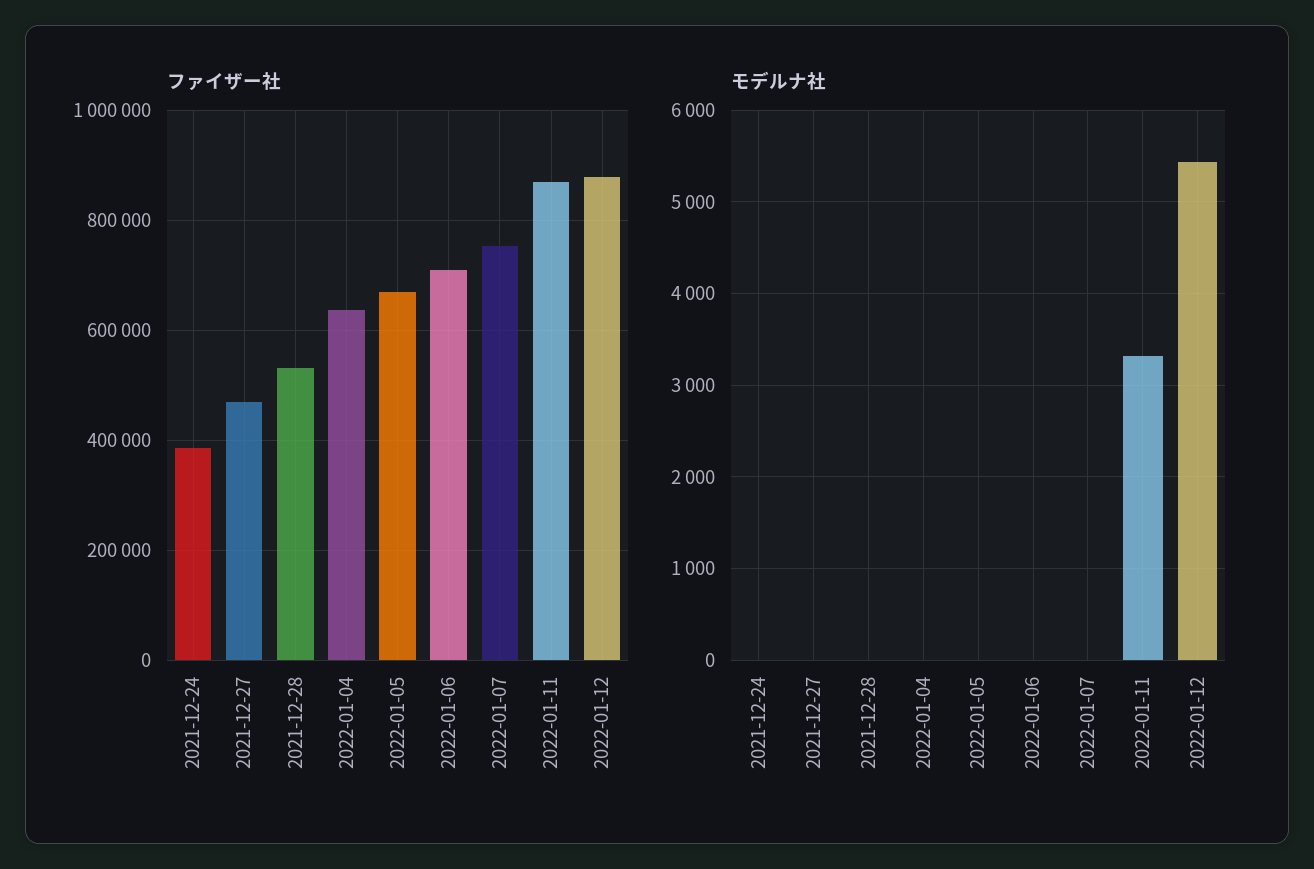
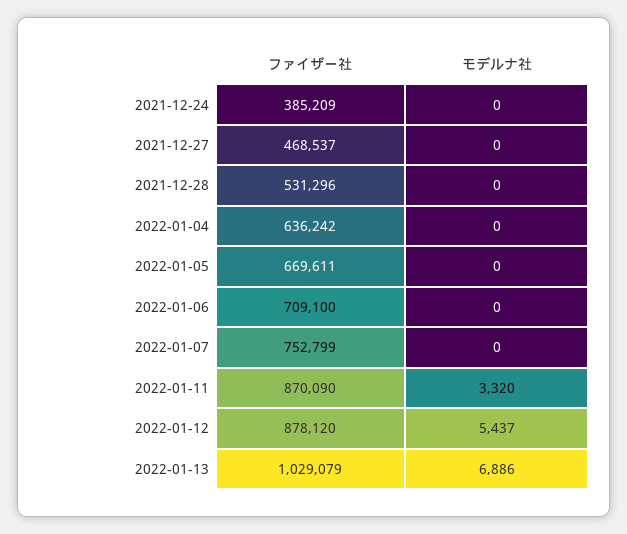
ファイザー社, 2022-01-13: none -> 1029079
モデルナ社, 2022-01-13: none -> 6886

